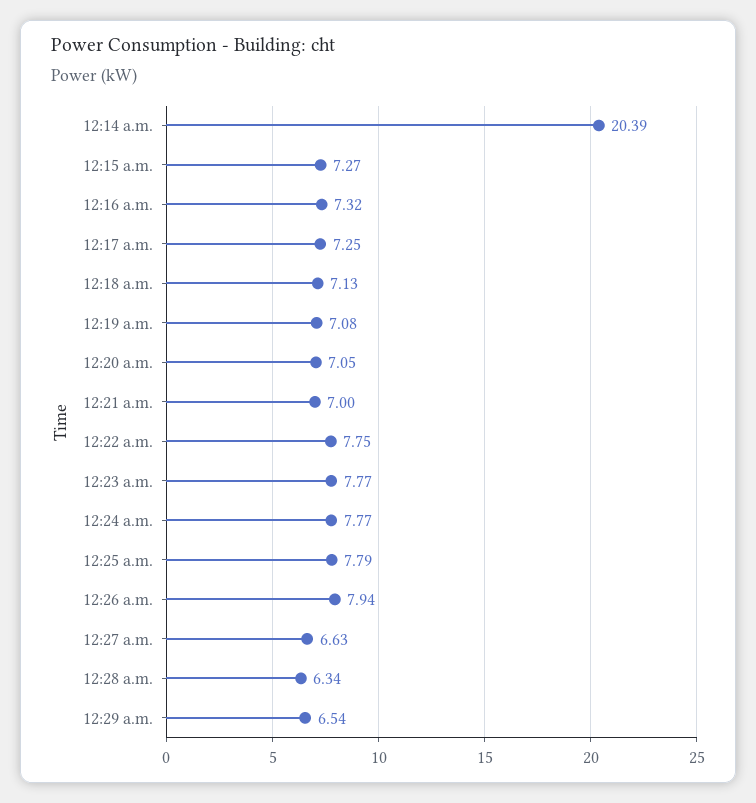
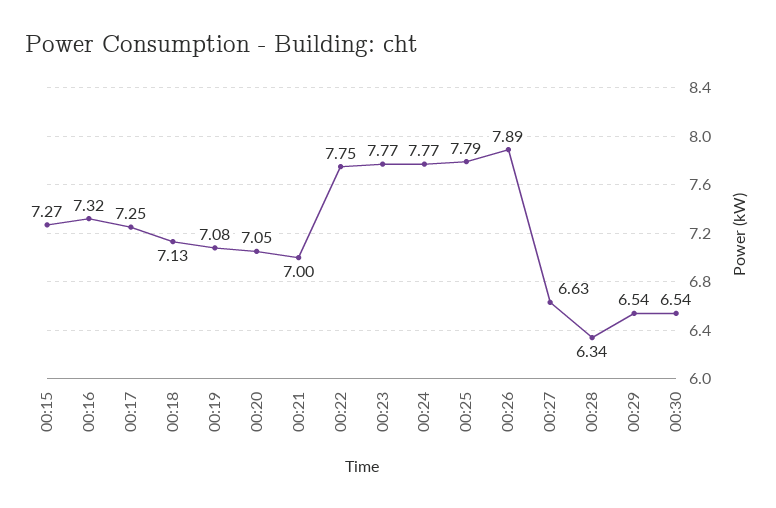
12:14 a.m.: 20.39 -> none
12:26 a.m.: 7.94 -> 7.89
00:30: none -> 6.54

